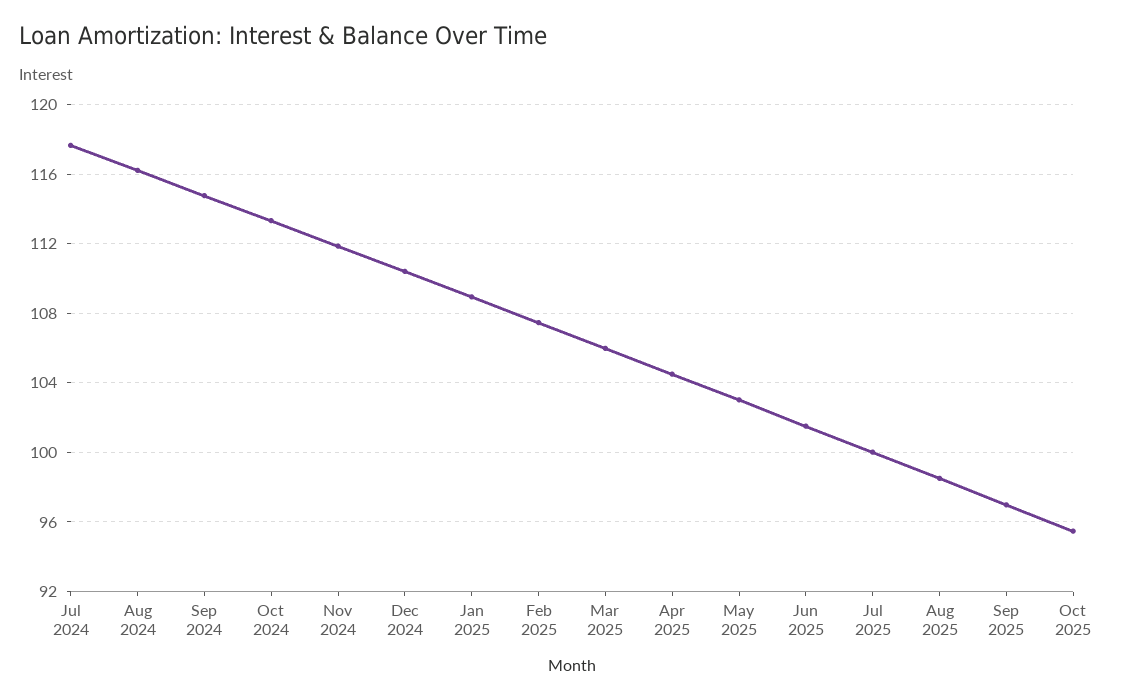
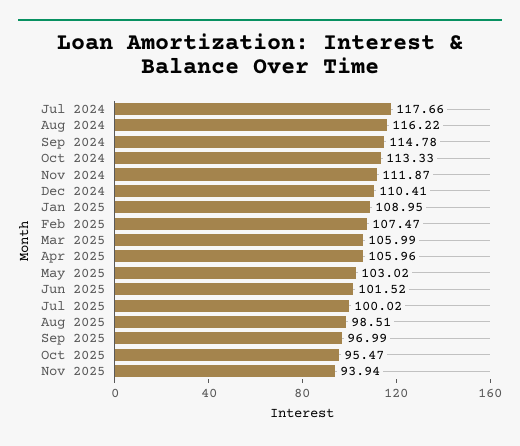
Apr 2025: 104.5 -> 105.96
Nov 2025: none -> 93.94

